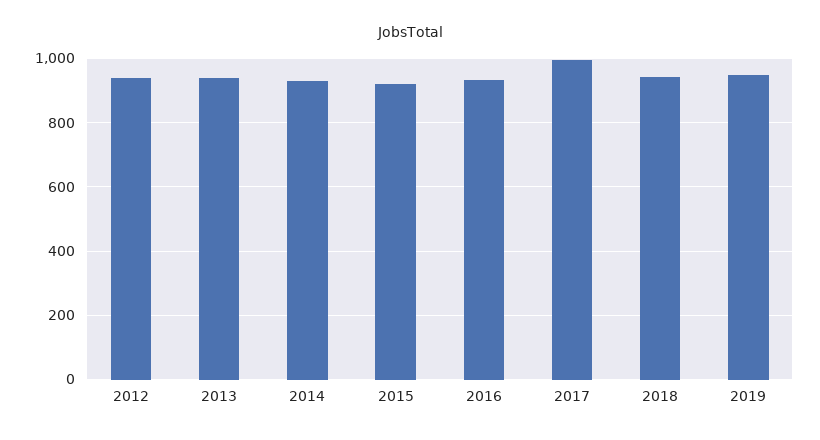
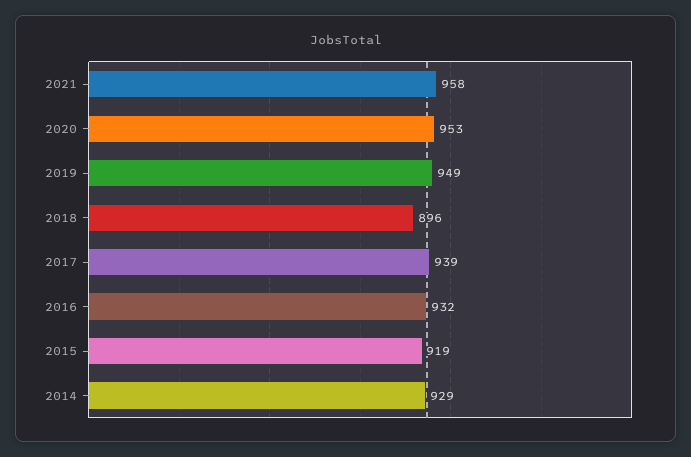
2012: 940 -> none
2013: 940 -> none
2017: 1000 -> 939
2018: 940 -> 896
2021: none -> 958
2020: none -> 953

